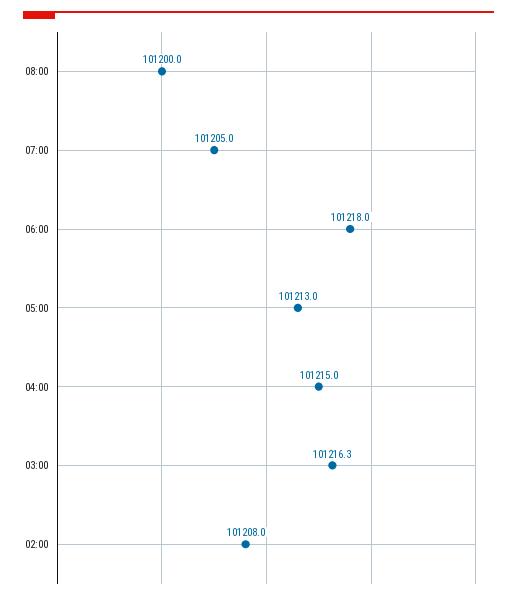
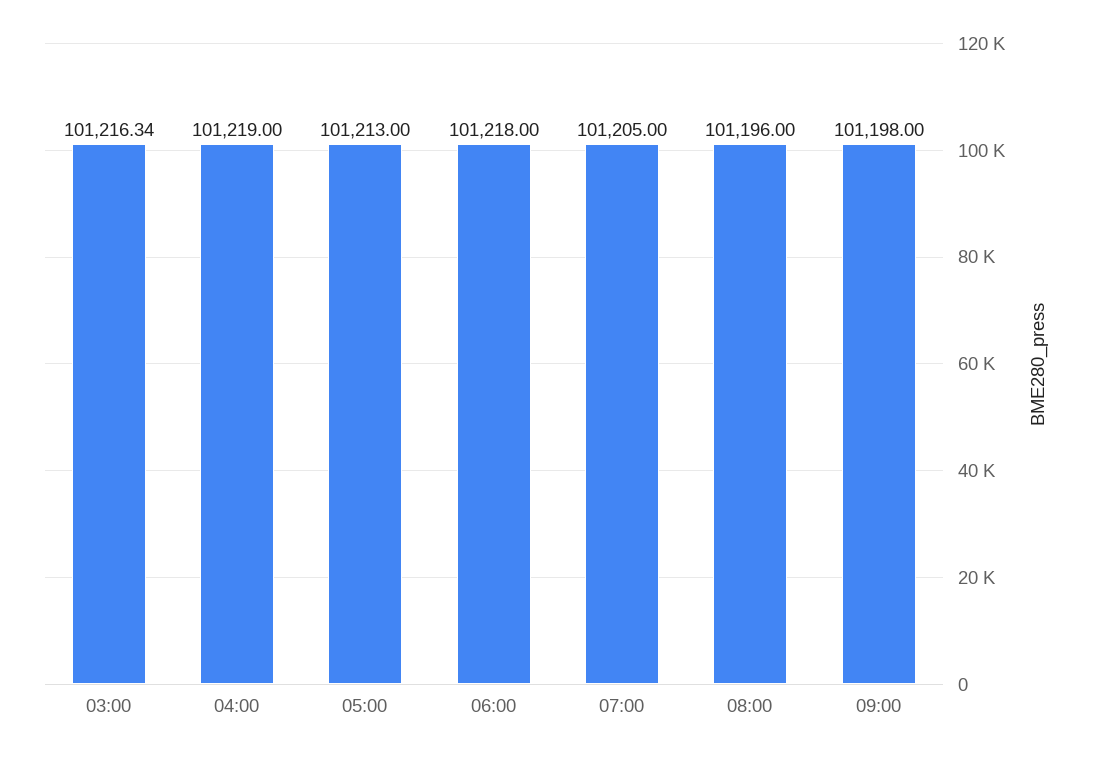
08:00: 101200 -> 101196
04:00: 101215 -> 101219
02:00: 101208 -> none
09:00: none -> 101198

